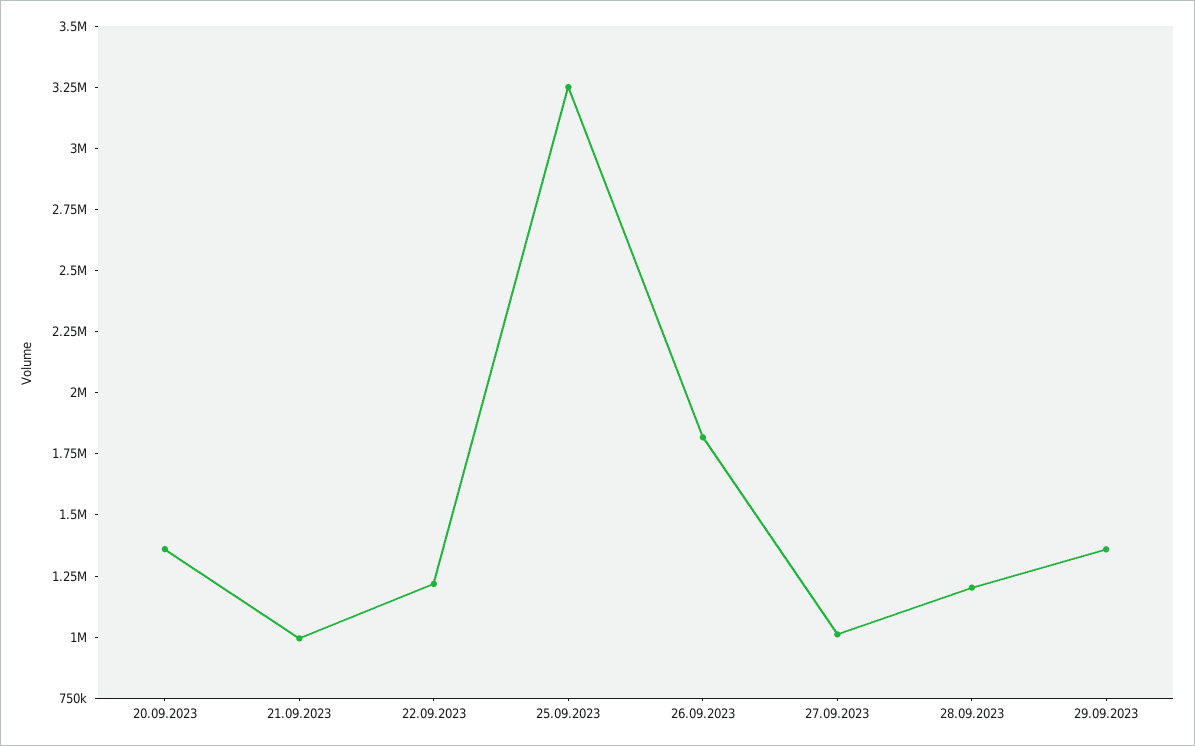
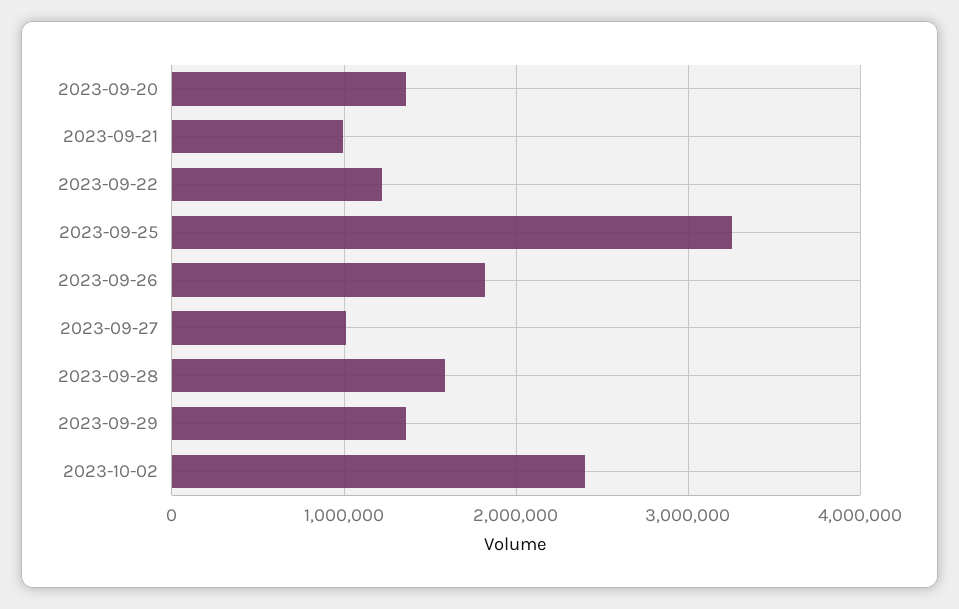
28.09.2023: 1200000 -> 1600000
2023-10-02: none -> 2400000

